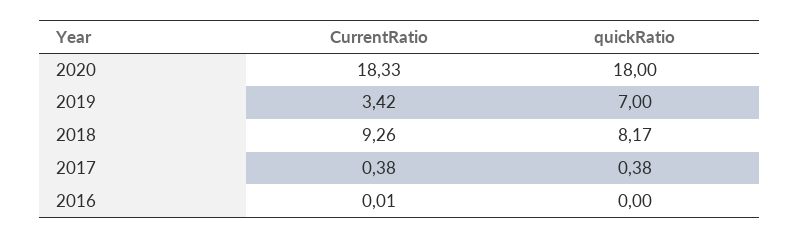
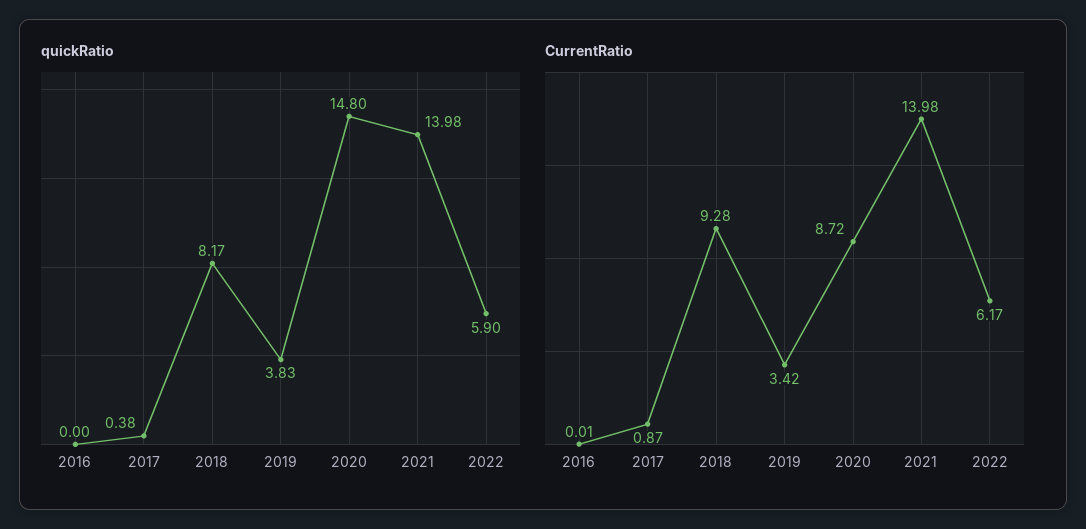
CurrentRatio, 2020: 18.33 -> 8.72
quickRatio, 2020: 18 -> 14.8
quickRatio, 2019: 7 -> 3.83
CurrentRatio, 2018: 9.26 -> 9.28
CurrentRatio, 2017: 0.38 -> 0.87
quickRatio, 2021: none -> 13.98
quickRatio, 2022: none -> 5.9
CurrentRatio, 2021: none -> 13.98
CurrentRatio, 2022: none -> 6.17

